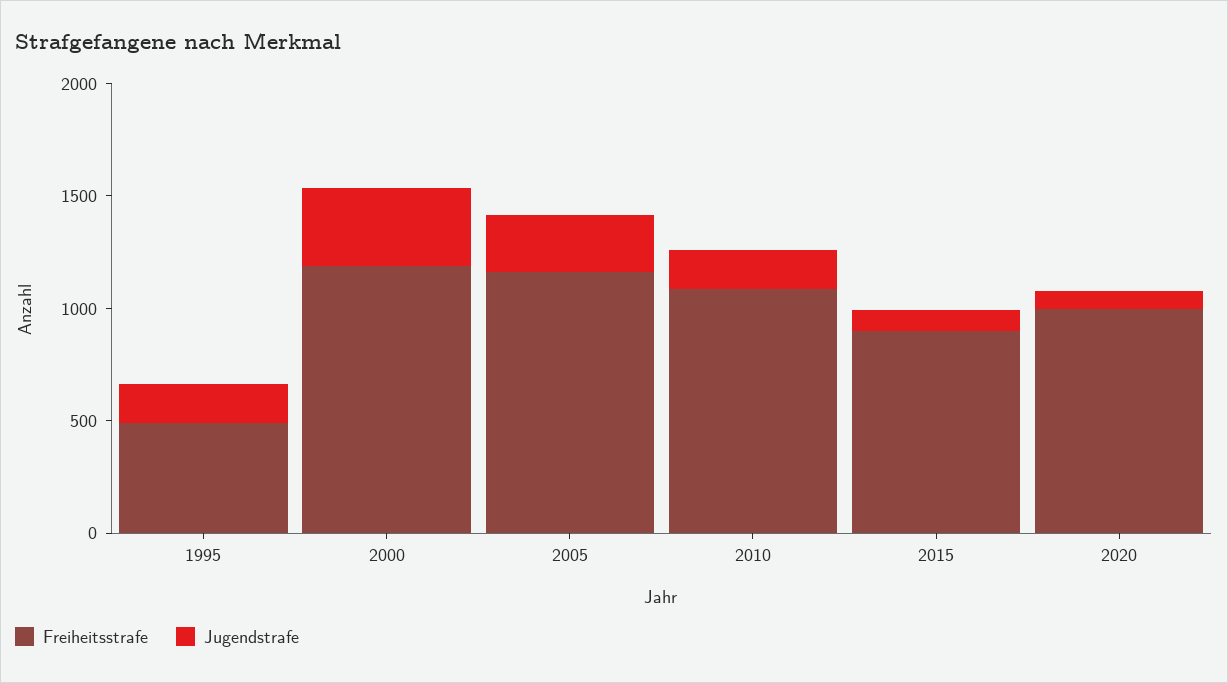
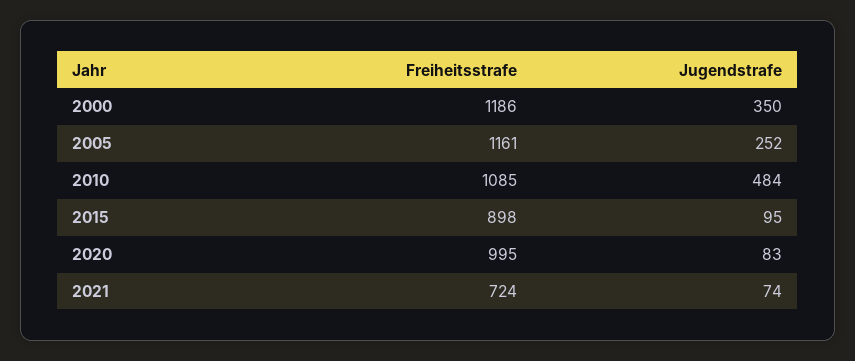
Freiheitsstrafe, 1995: 500 -> none
Jugendstrafe, 1995: 200 -> none
Jugendstrafe, 2010: 200 -> 484
Freiheitsstrafe, 2021: none -> 724
Jugendstrafe, 2021: none -> 74

